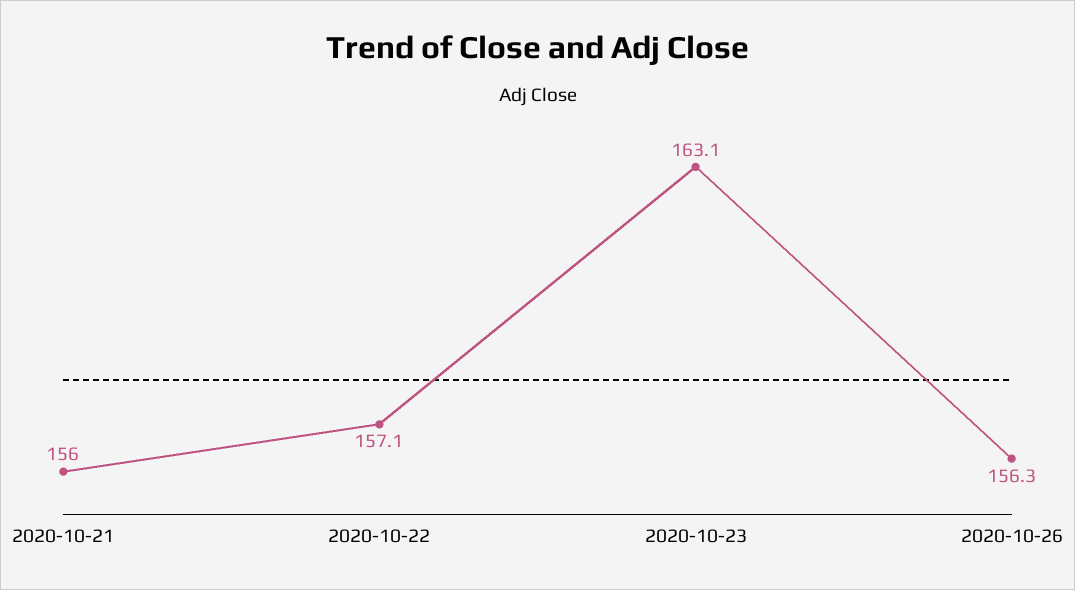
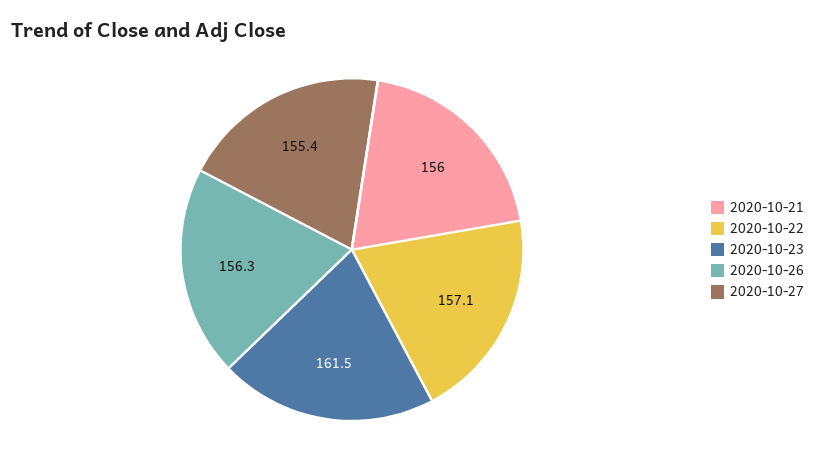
2020-10-23: 163.1 -> 161.5
2020-10-27: none -> 155.4

